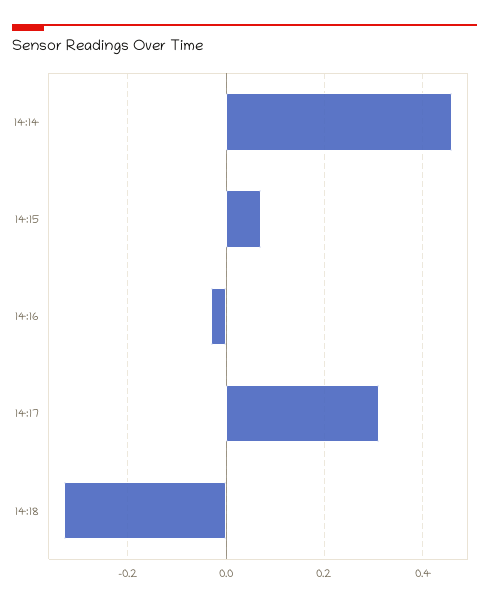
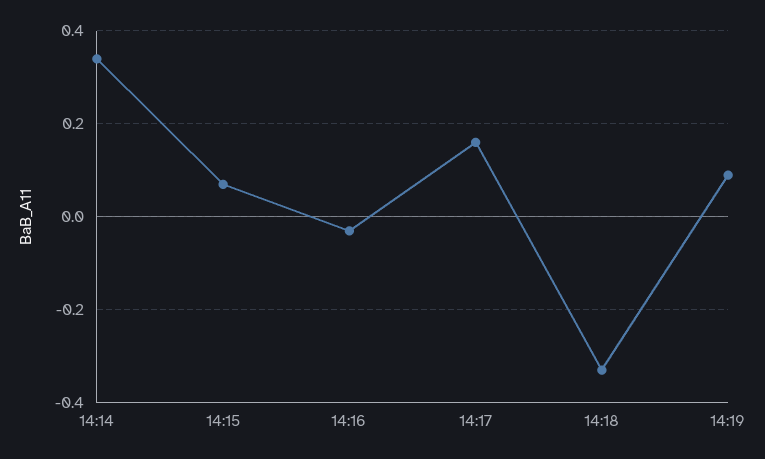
14:14: 0.45 -> 0.35
14:17: 0.3 -> 0.15
14:19: none -> 0.1

